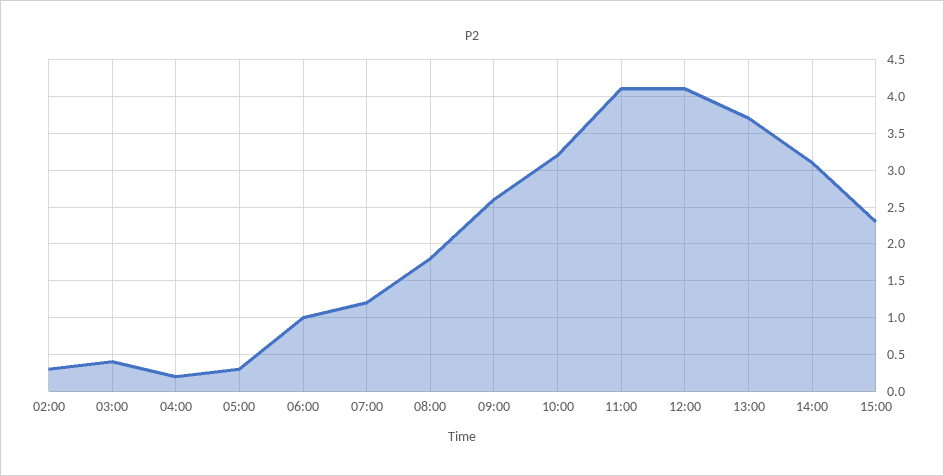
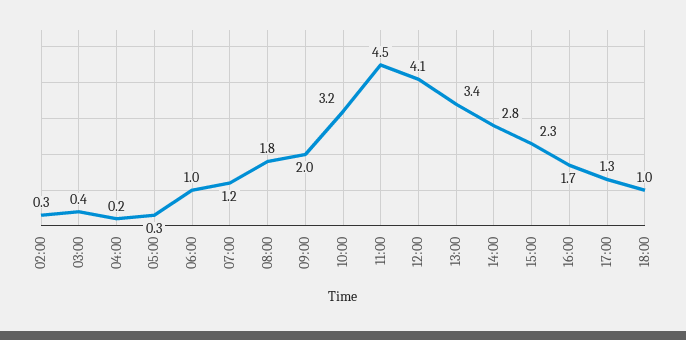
09:00: 2.6 -> 2
11:00: 4.1 -> 4.5
13:00: 3.7 -> 3.4
14:00: 3.1 -> 2.8
16:00: none -> 1.7
17:00: none -> 1.3
18:00: none -> 1

